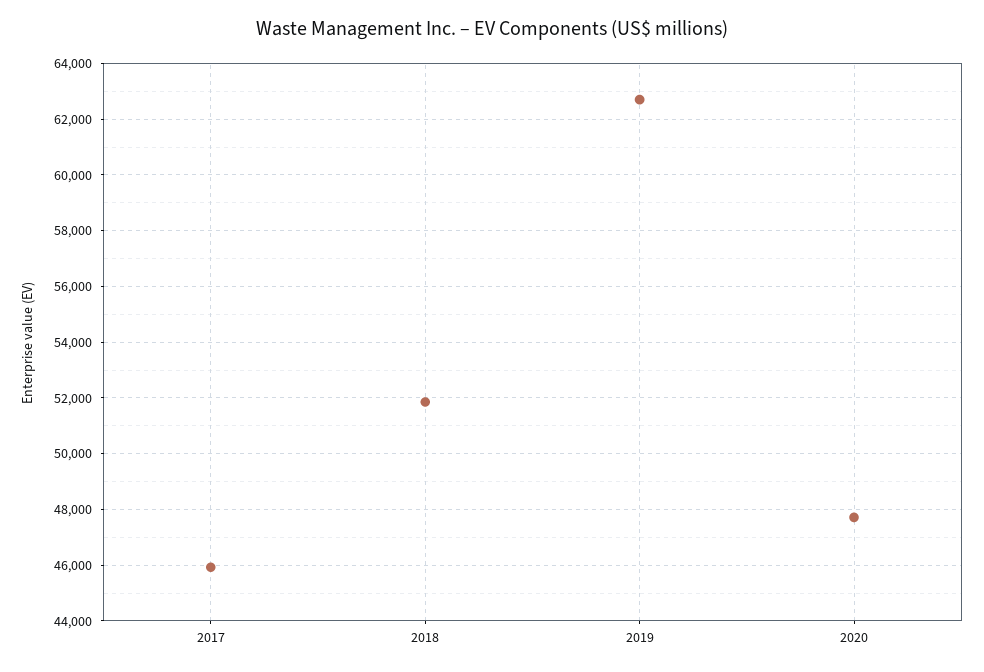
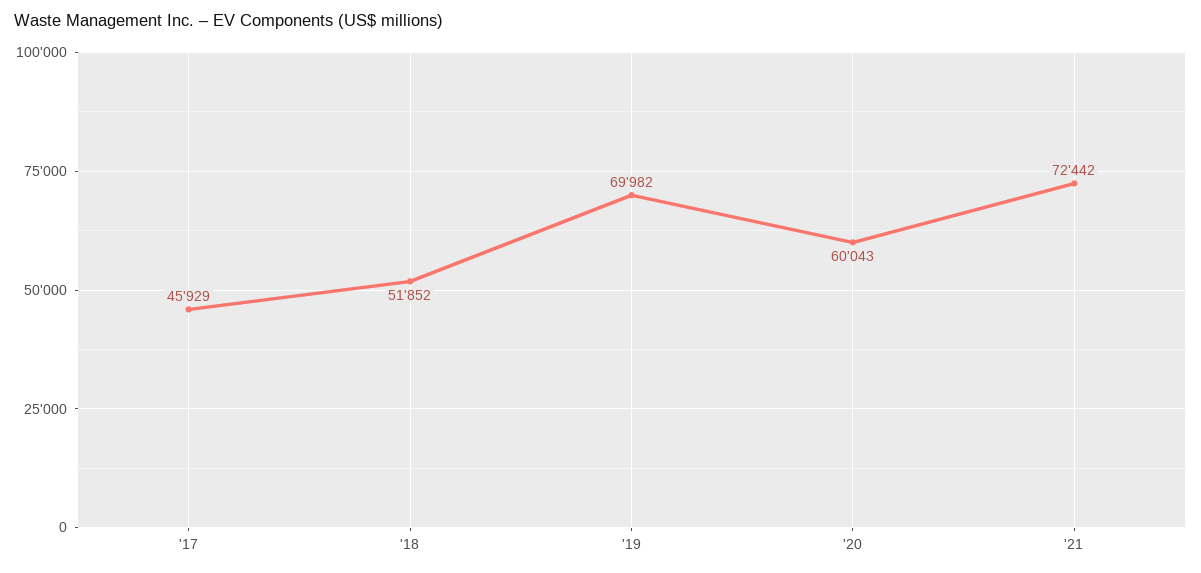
2019: 62750 -> 69982
2020: 47750 -> 60043
'21: none -> 72442

